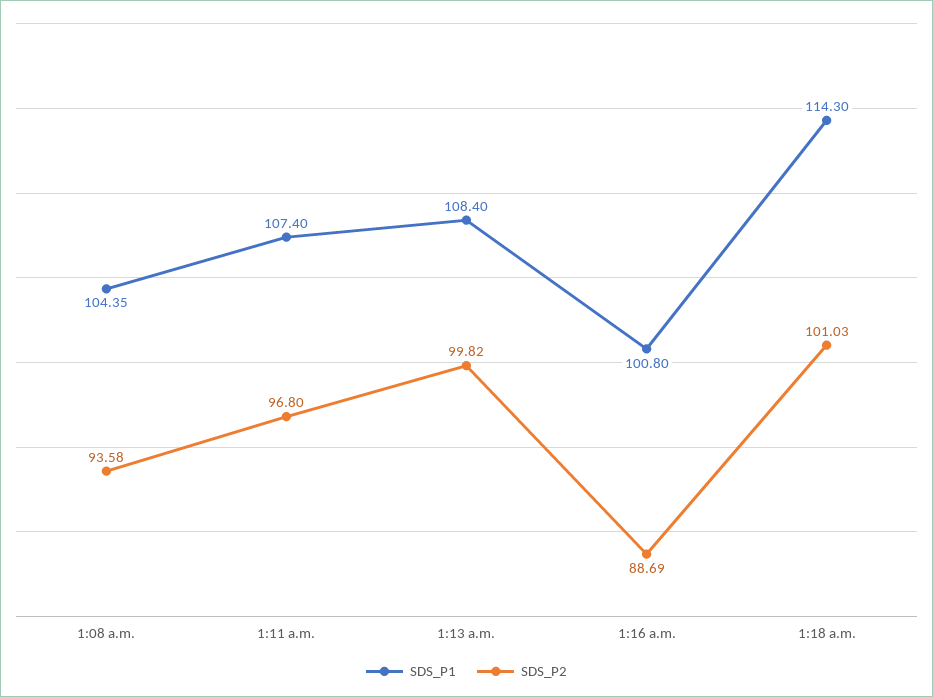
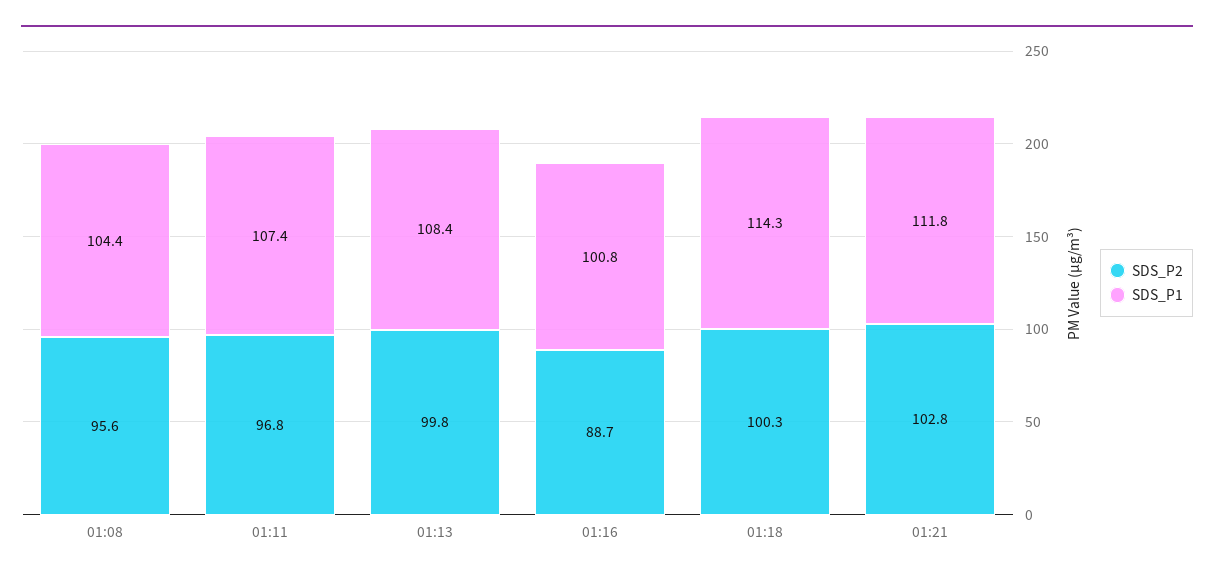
SDS_P2, 1:08 a.m.: 93.58 -> 95.6
SDS_P2, 1:18 a.m.: 101.03 -> 100.3
SDS_P2, 01:21: none -> 102.8
SDS_P1, 01:21: none -> 111.8

